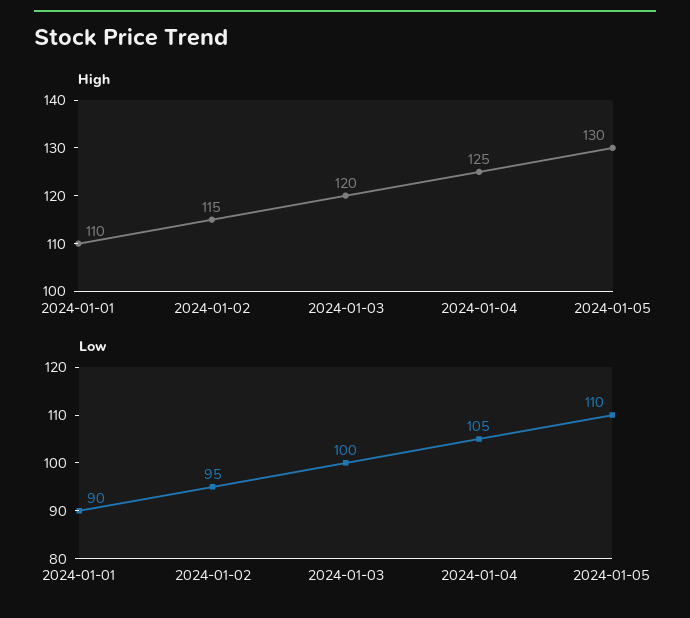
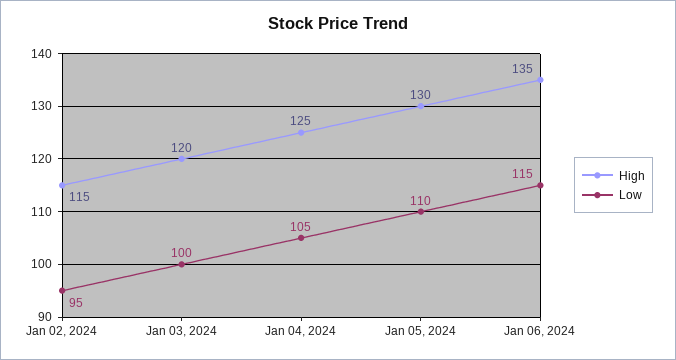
High, 2024-01-01: 110 -> none
Low, 2024-01-01: 90 -> none
High, Jan 06, 2024: none -> 135
Low, Jan 06, 2024: none -> 115

